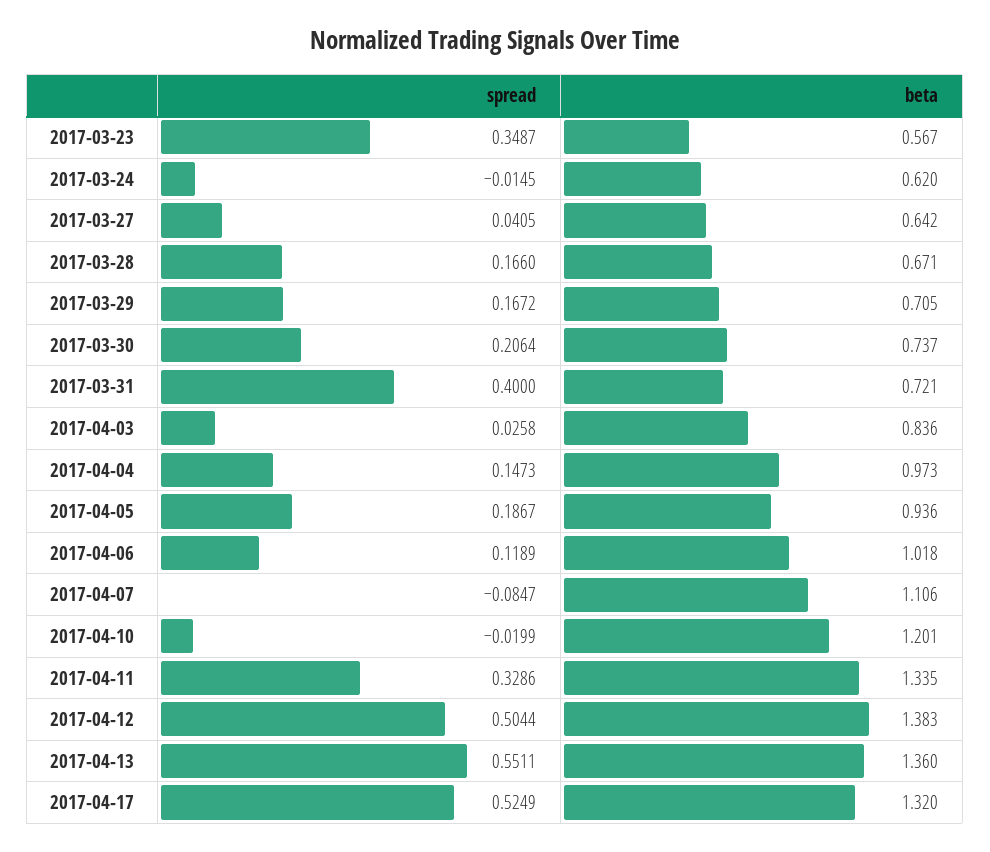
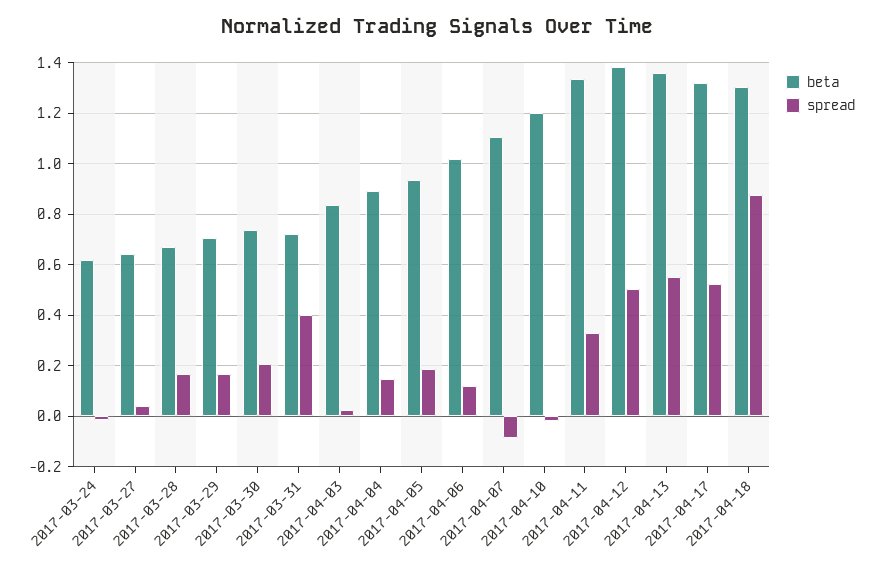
spread, 2017-03-23: 0.3487 -> none
beta, 2017-03-23: 0.567 -> none
beta, 2017-04-04: 0.973 -> 0.9
beta, 2017-04-18: none -> 1.3
spread, 2017-04-18: none -> 0.875

